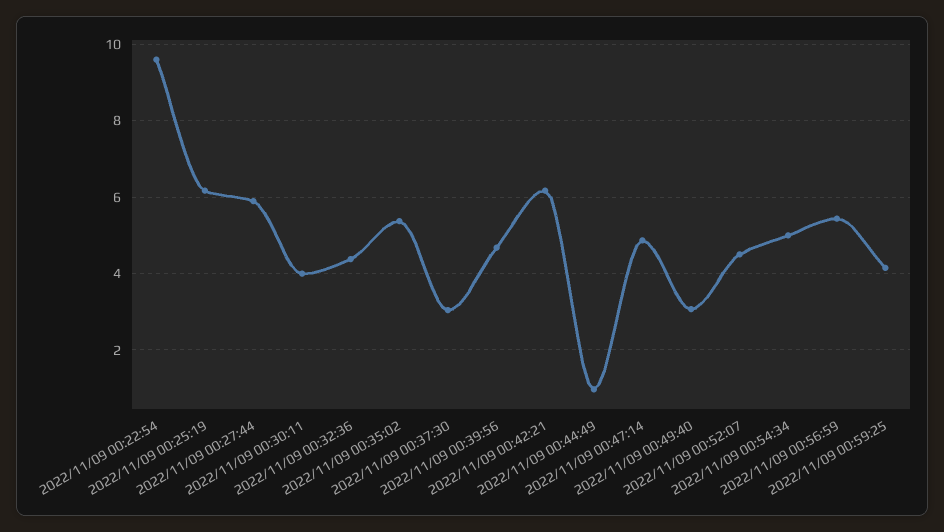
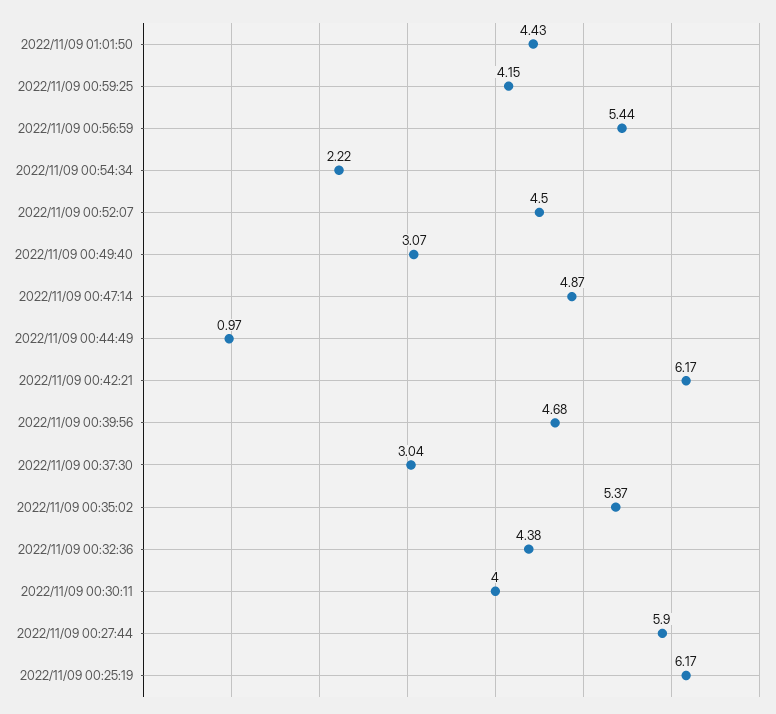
2022/11/09 00:22:54: 9.6 -> none
2022/11/09 00:54:34: 5 -> 2.22
2022/11/09 01:01:50: none -> 4.43

